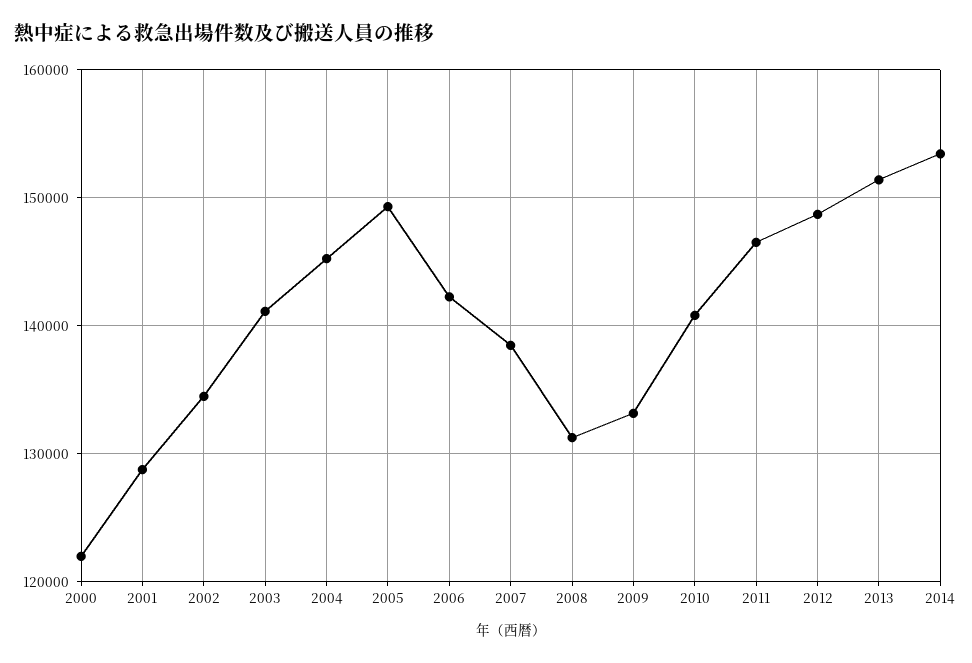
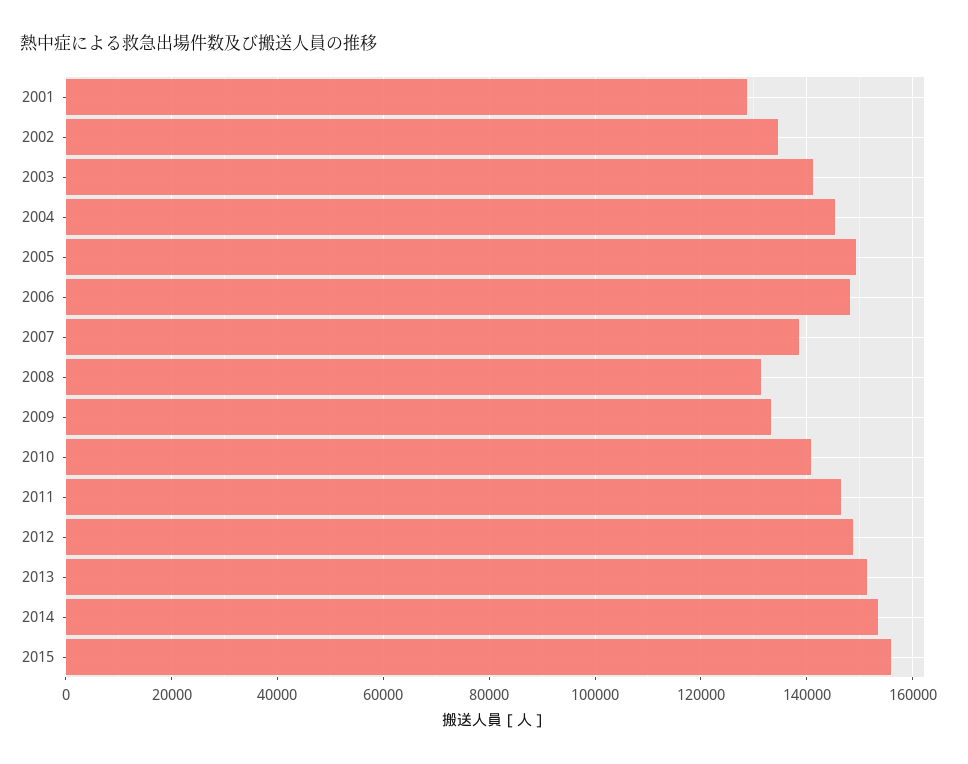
2000: 122000 -> none
2006: 142000 -> 148000
2015: none -> 156000

